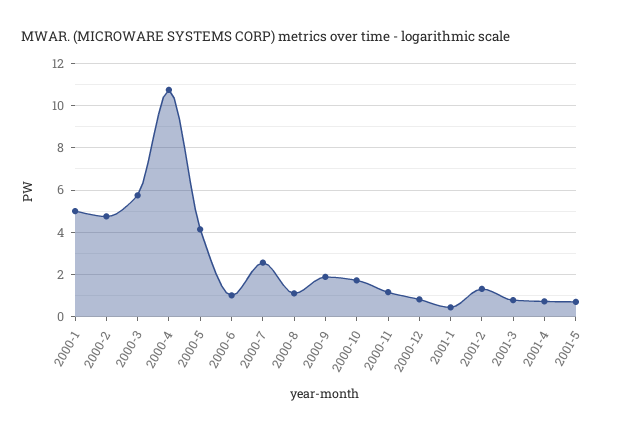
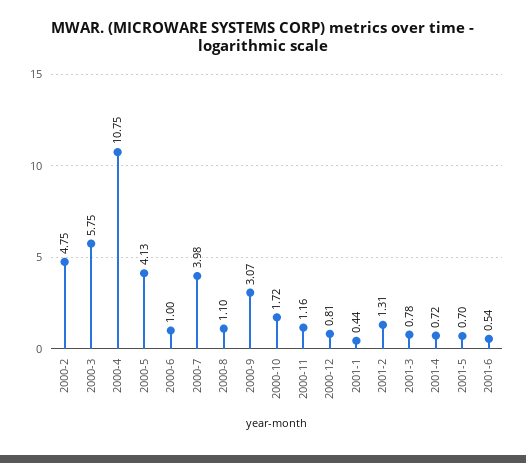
2000-1: 5 -> none
2000-7: 2.5 -> 3.98
2000-9: 2 -> 3.07
2001-6: none -> 0.54

